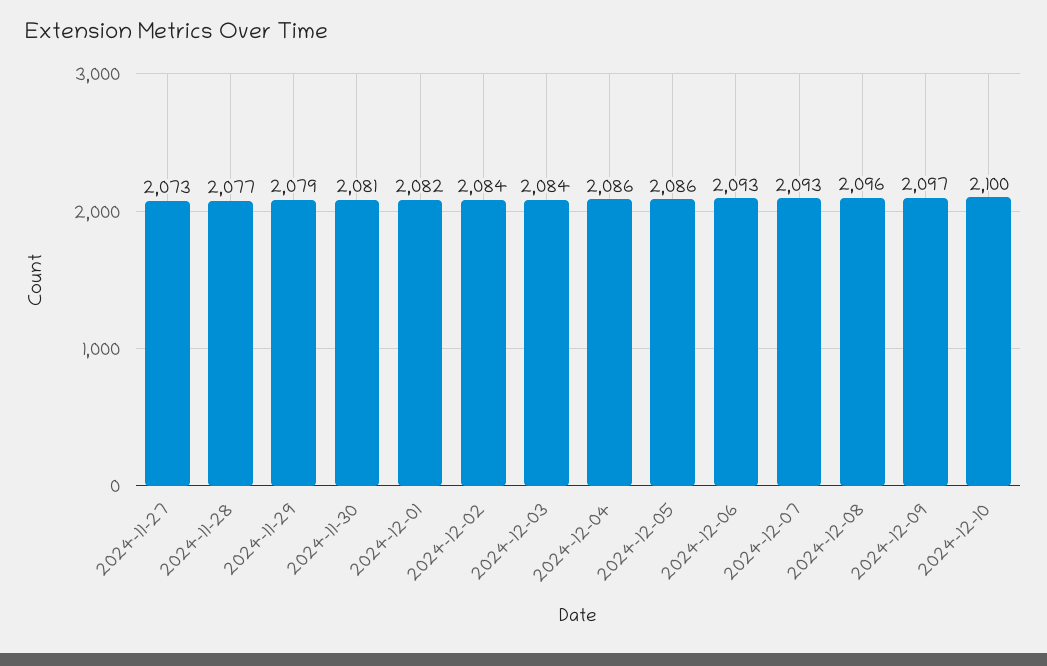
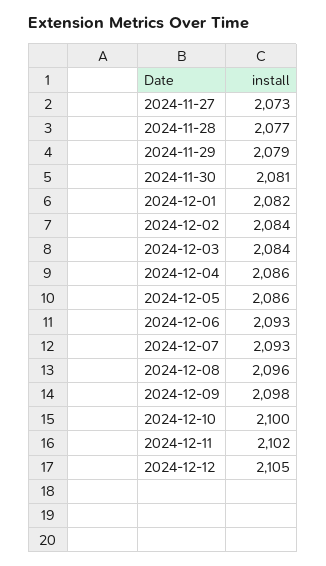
2024-12-09: 2097 -> 2098
2024-12-11: none -> 2102
2024-12-12: none -> 2105

